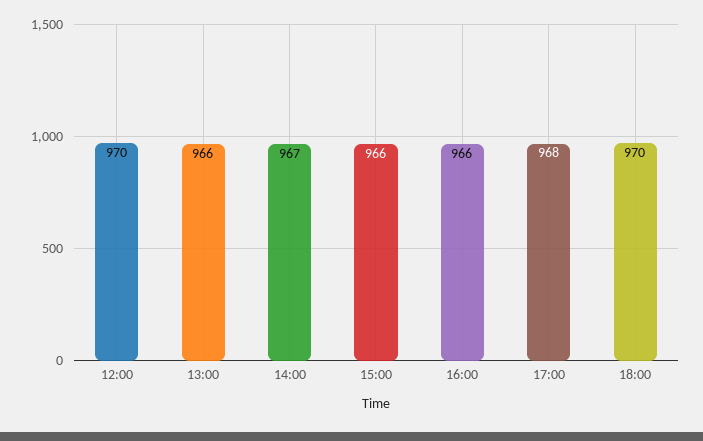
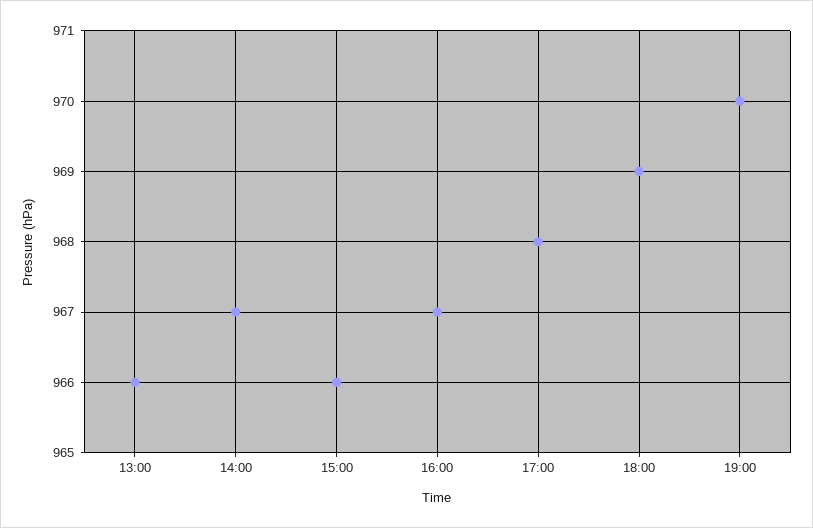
12:00: 970 -> none
16:00: 966 -> 967
18:00: 970 -> 969
19:00: none -> 970

